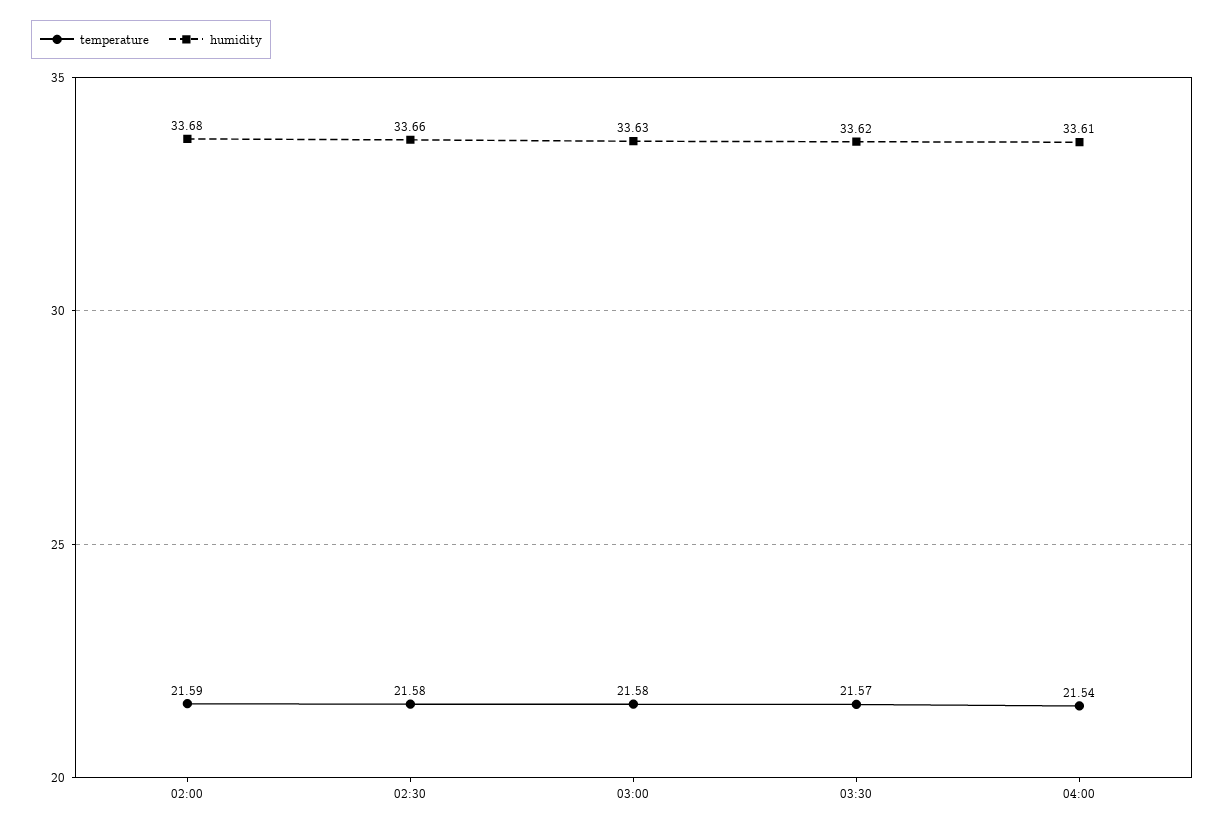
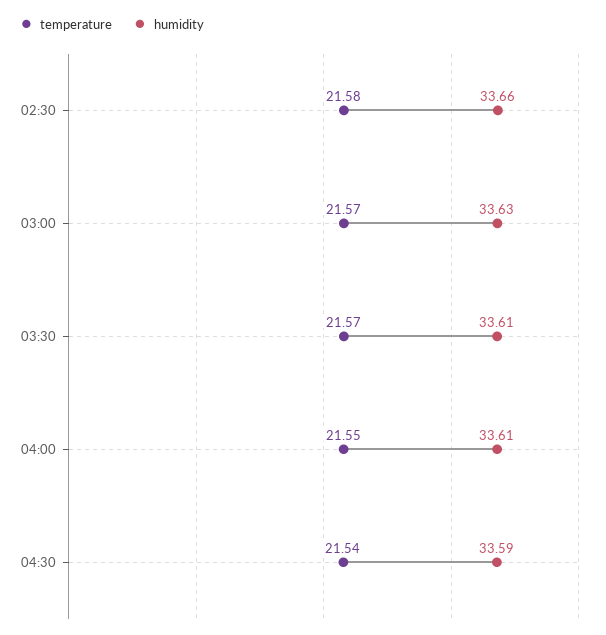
temperature, 02:00: 21.59 -> none
humidity, 02:00: 33.68 -> none
temperature, 03:00: 21.58 -> 21.57
humidity, 03:30: 33.62 -> 33.61
temperature, 04:00: 21.54 -> 21.55
temperature, 04:30: none -> 21.54
humidity, 04:30: none -> 33.59

